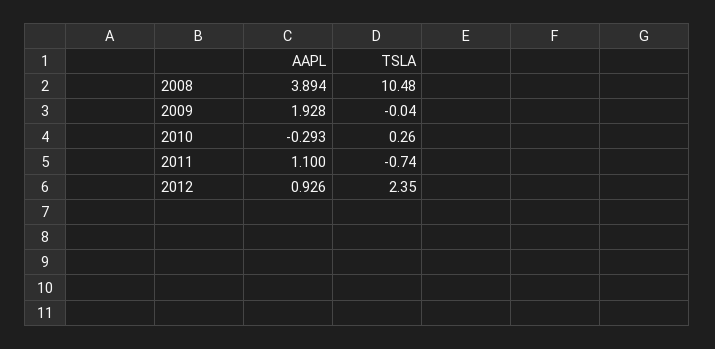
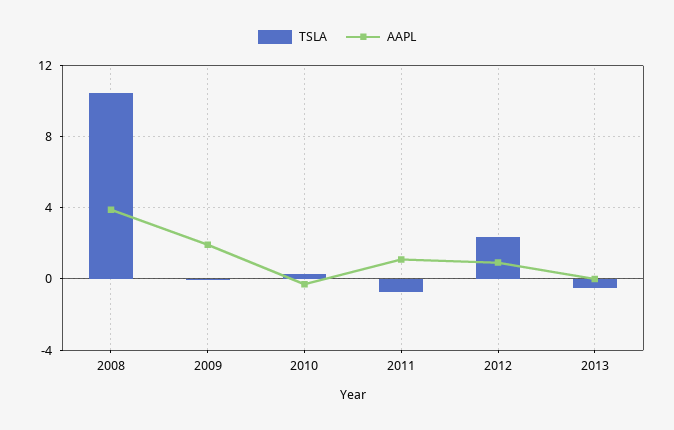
TSLA, 2013: none -> -0.5
AAPL, 2013: none -> 0

